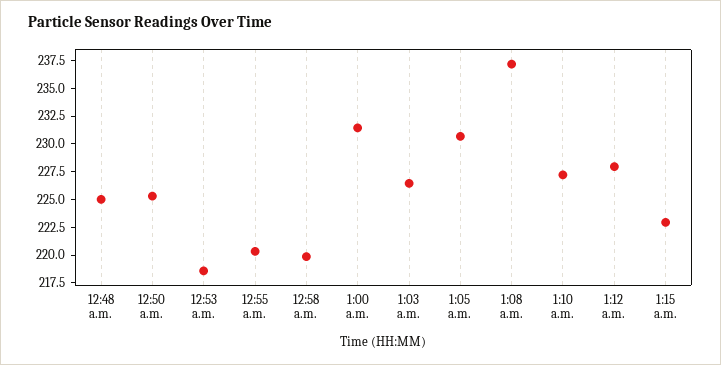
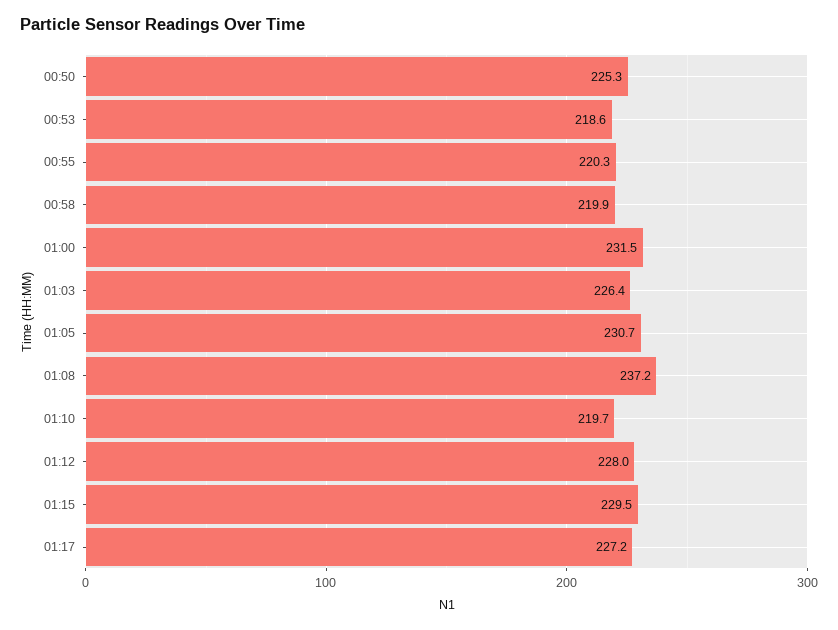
12:48 a.m.: 225 -> none
1:10 a.m.: 227.5 -> 219.7
1:15 a.m.: 222.5 -> 229.5
01:17: none -> 227.2

